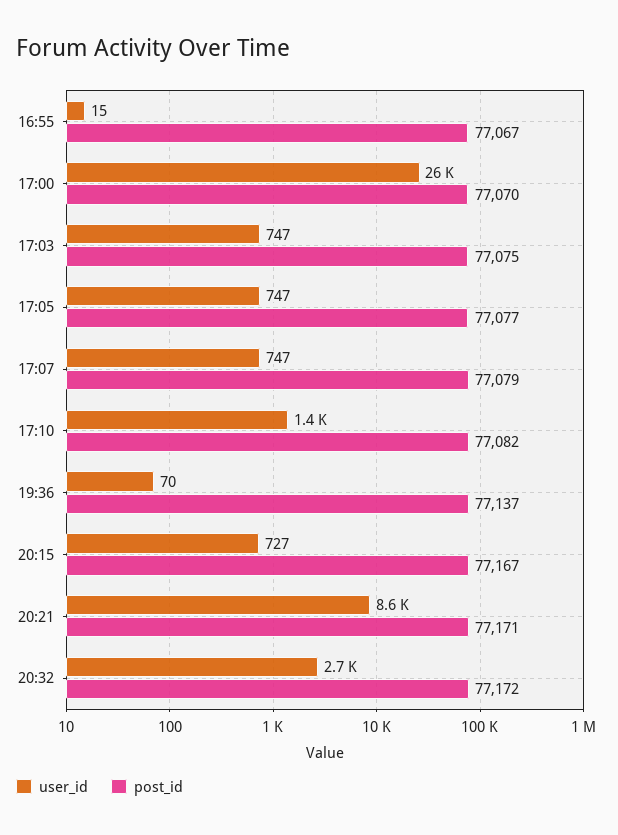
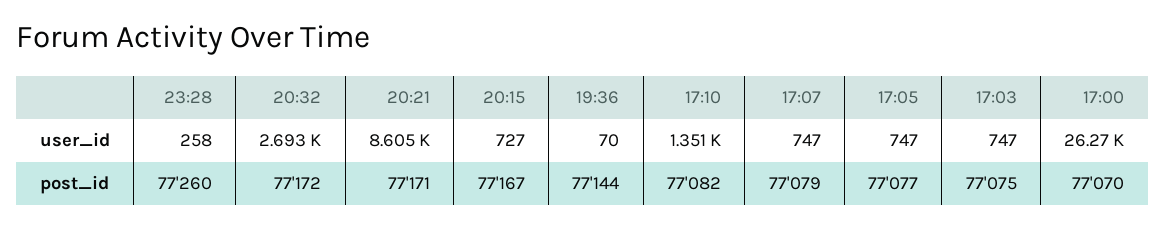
user_id, 16:55: 15 -> none
post_id, 16:55: 77067 -> none
post_id, 19:36: 77137 -> 77144
user_id, 23:28: none -> 258
post_id, 23:28: none -> 77260

